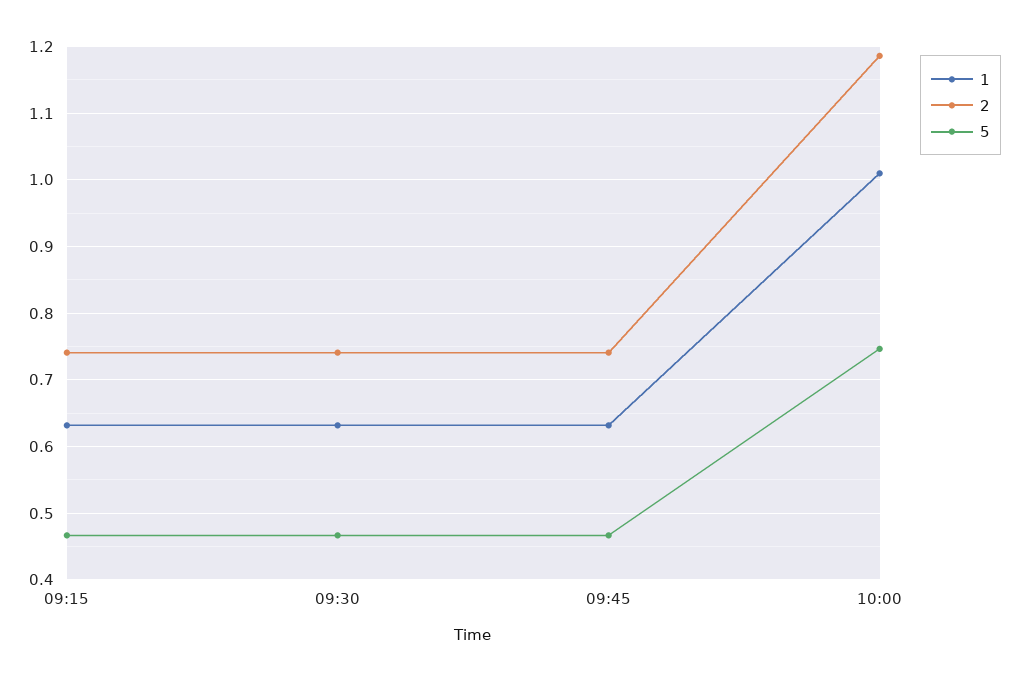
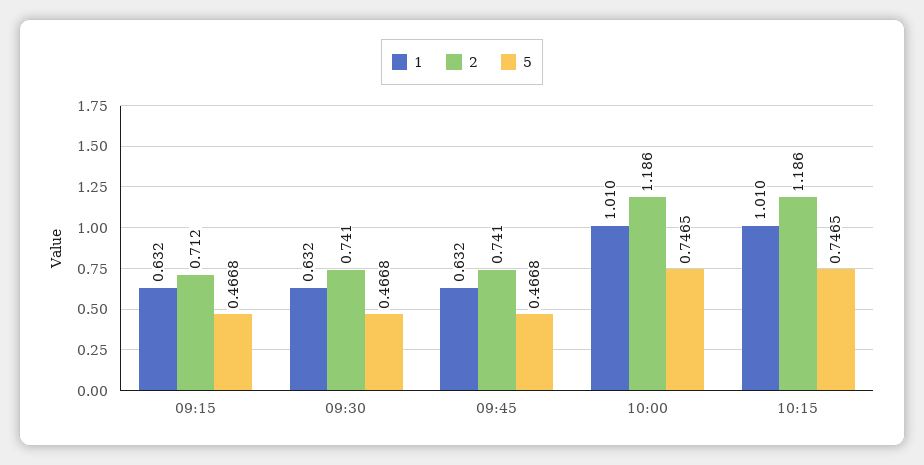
2, 09:15: 0.74 -> 0.712
1, 10:15: none -> 1.01
2, 10:15: none -> 1.186
5, 10:15: none -> 0.7465

